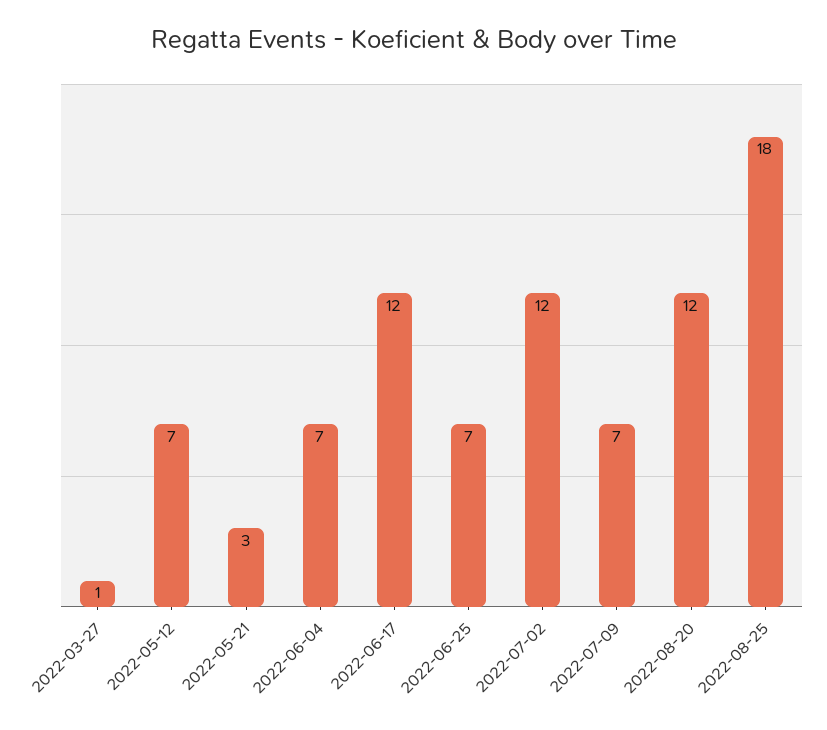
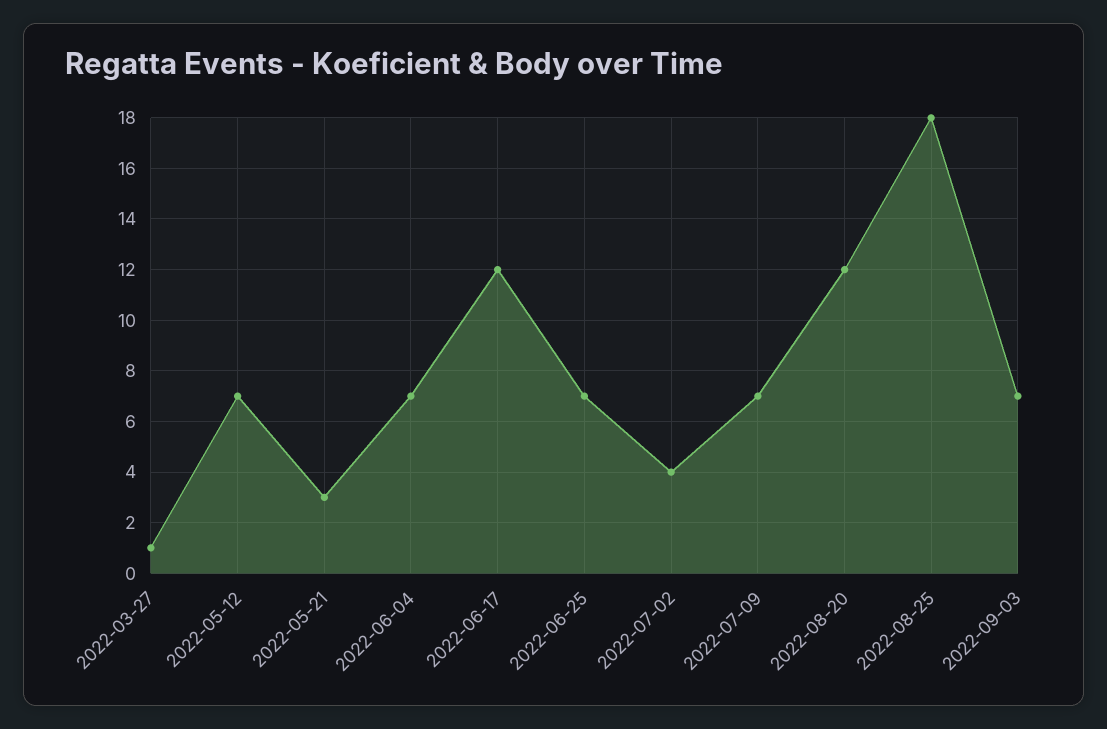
2022-07-02: 12 -> 4
2022-09-03: none -> 7

